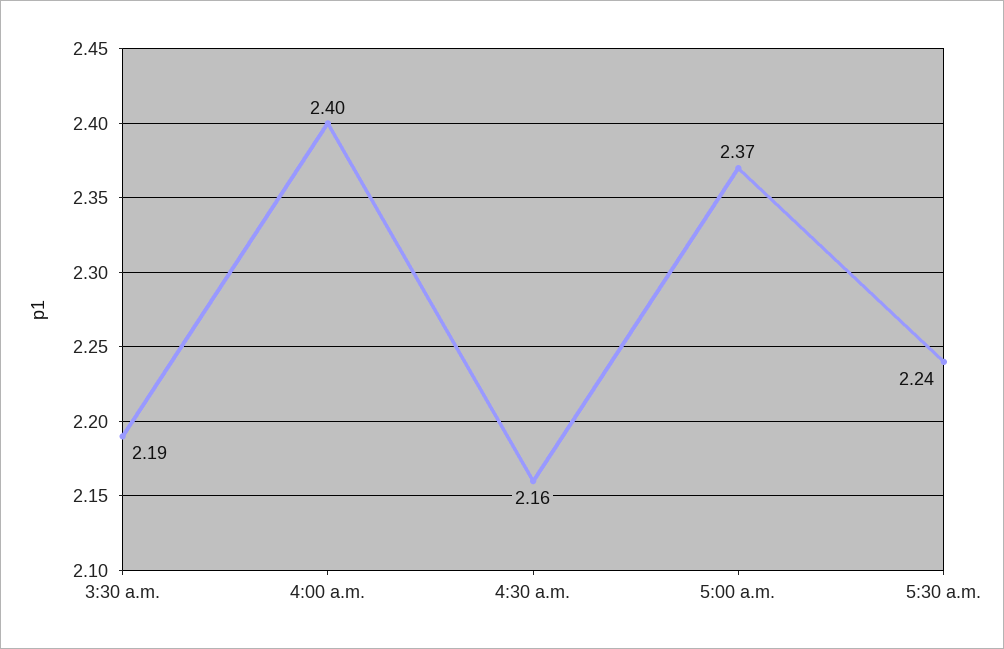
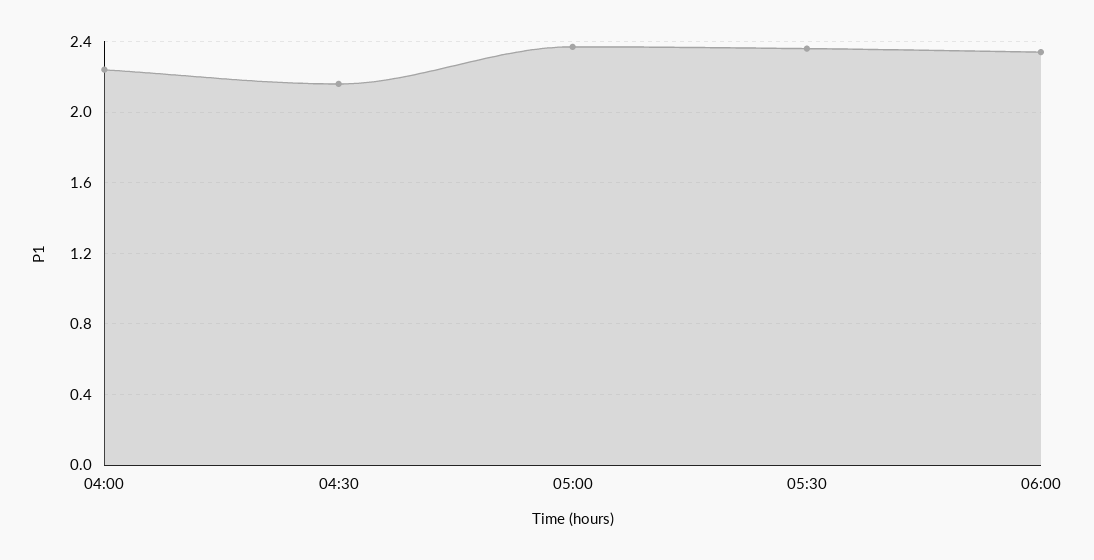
3:30 a.m.: 2.19 -> none
4:00 a.m.: 2.4 -> 2.25
5:30 a.m.: 2.24 -> 2.35
06:00: none -> 2.35

